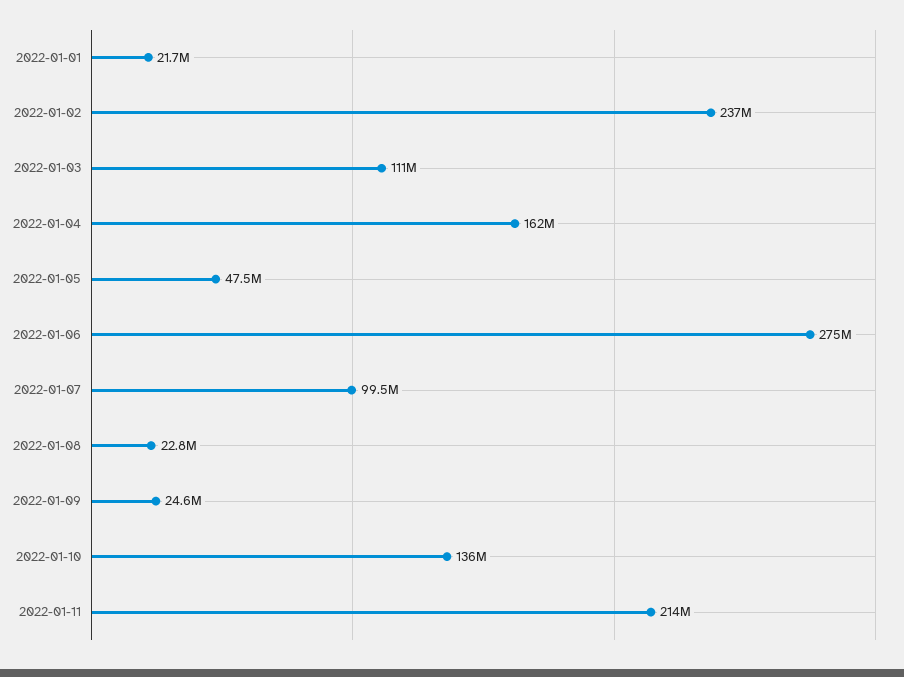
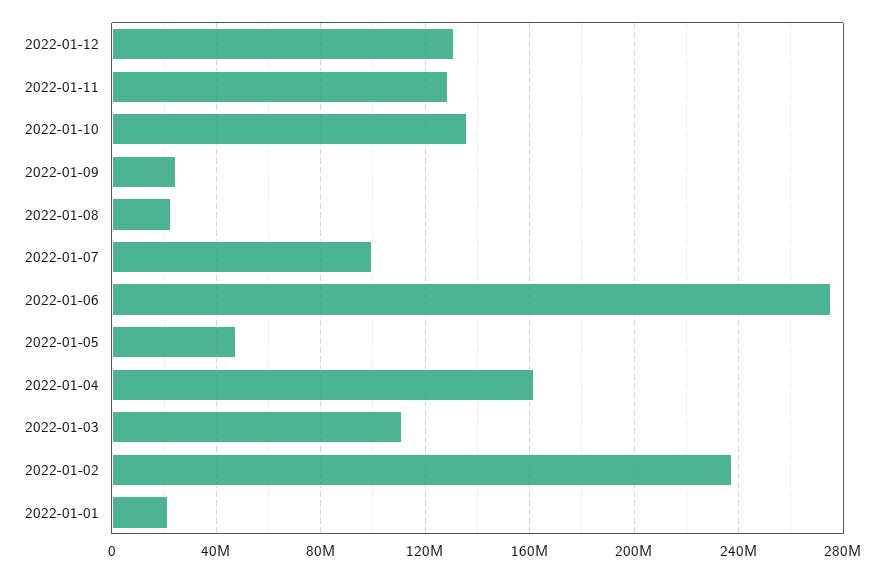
2022-01-11: 214000000 -> 130000000
2022-01-12: none -> 130000000

